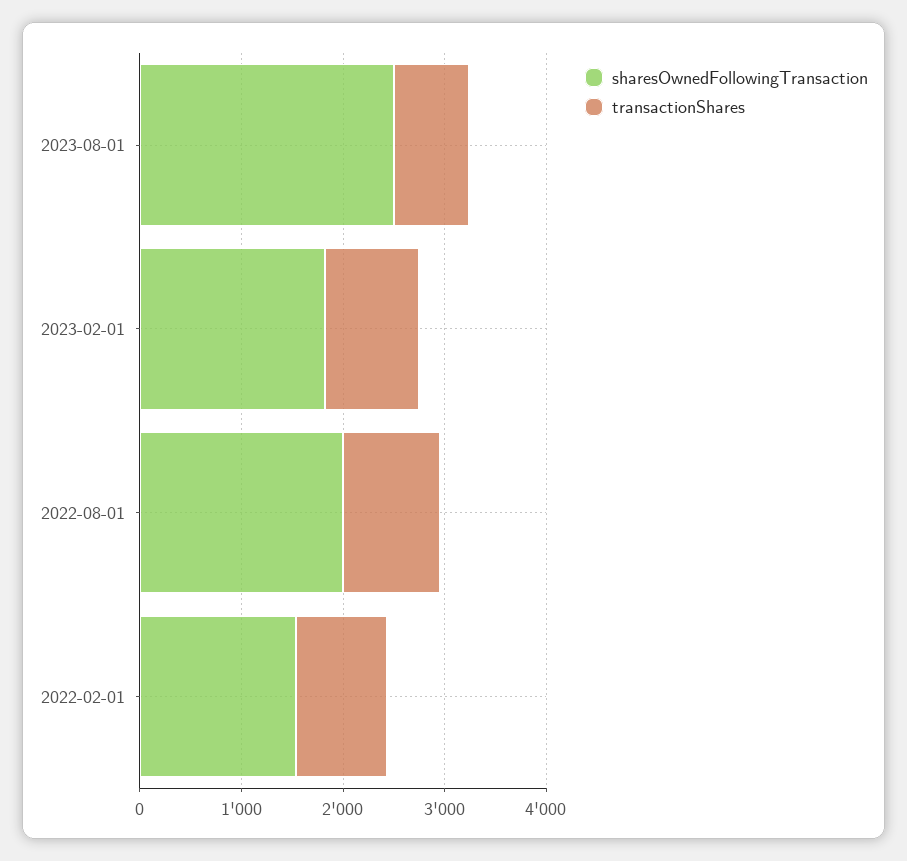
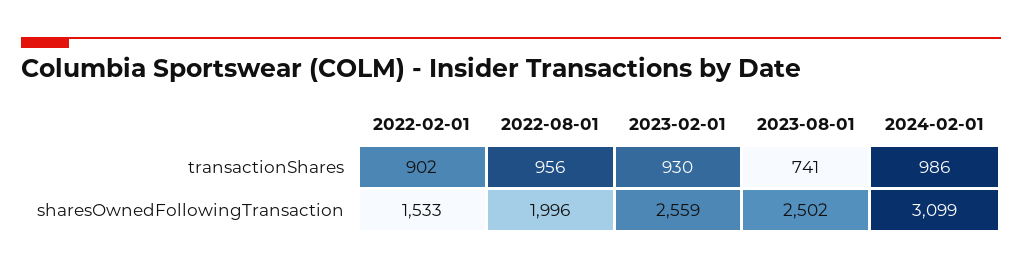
sharesOwnedFollowingTransaction, 2023-02-01: 1800 -> 2559
transactionShares, 2024-02-01: none -> 986
sharesOwnedFollowingTransaction, 2024-02-01: none -> 3099

